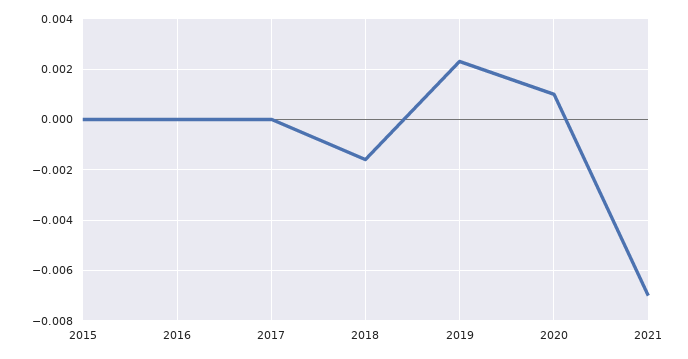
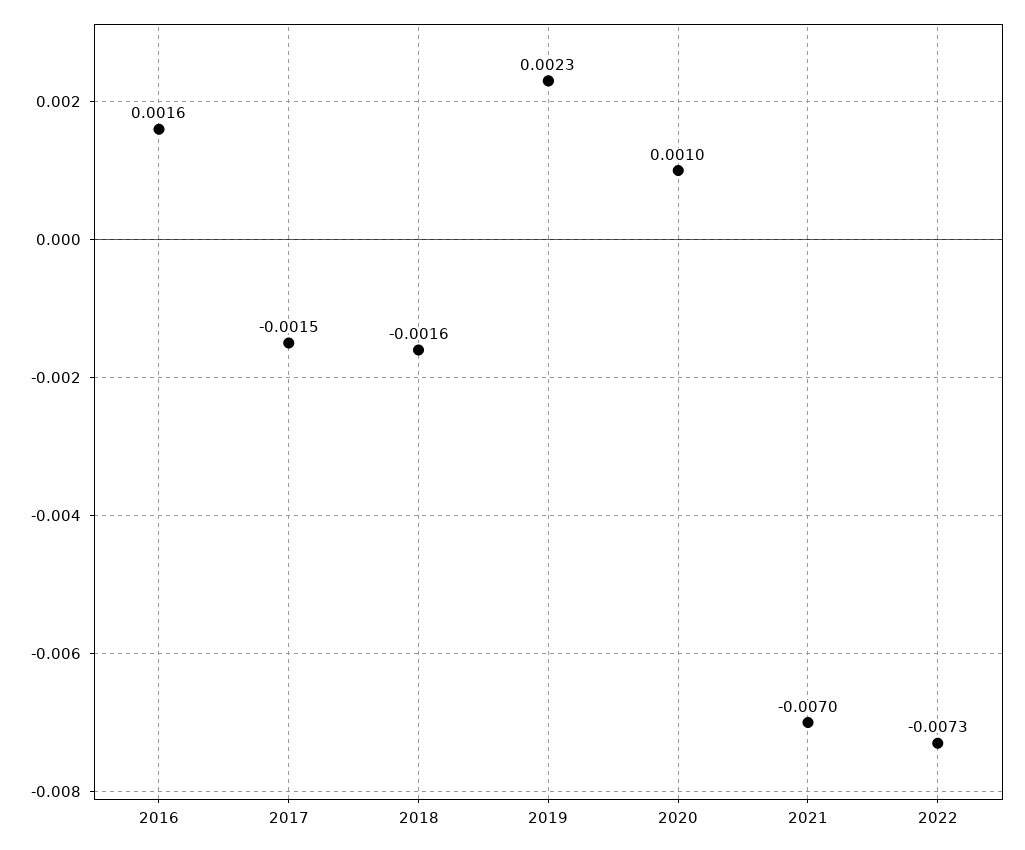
2015: 0 -> none
2016: 0 -> 0.0016
2017: 0 -> -0.0015
2022: none -> -0.0073

